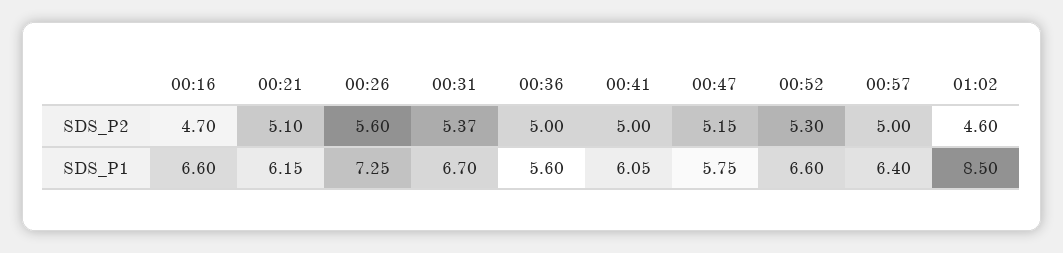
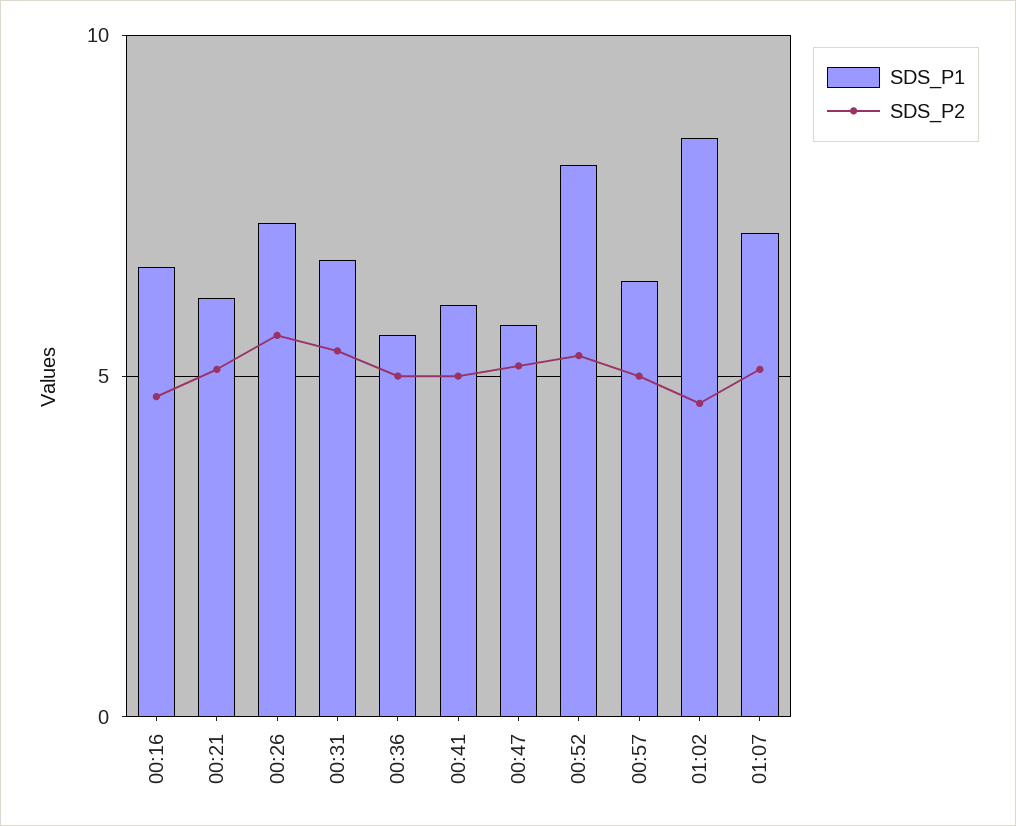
SDS_P1, 00:52: 6.6 -> 8
SDS_P1, 01:07: none -> 7
SDS_P2, 01:07: none -> 5

